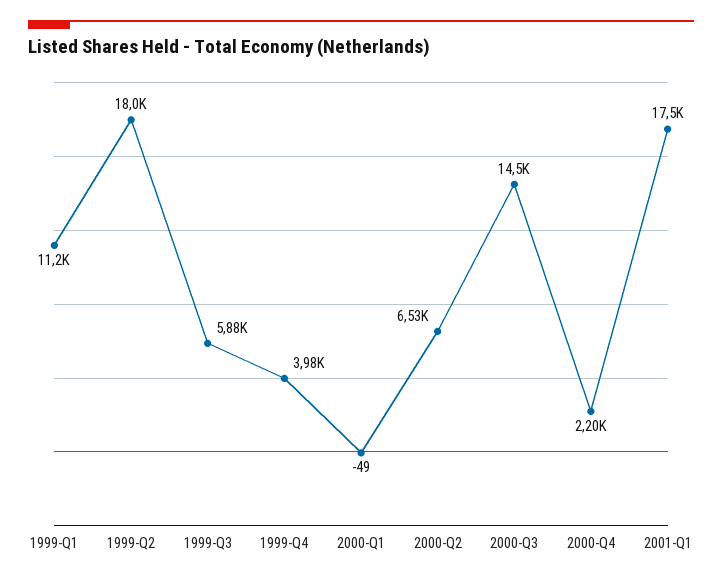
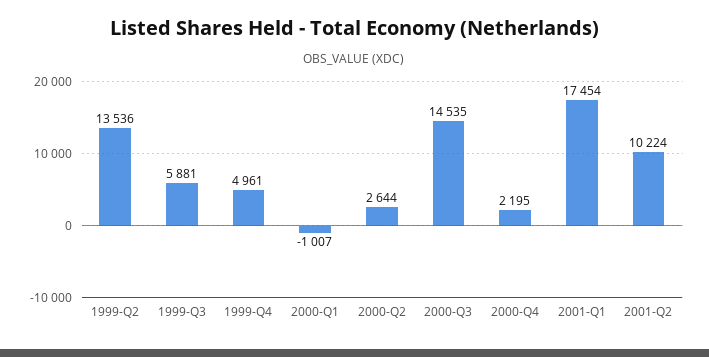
1999-Q1: 11200 -> none
1999-Q2: 18000 -> 13536
1999-Q4: 3980 -> 4961
2000-Q1: -49 -> -1007
2000-Q2: 6530 -> 2644
2001-Q2: none -> 10224

